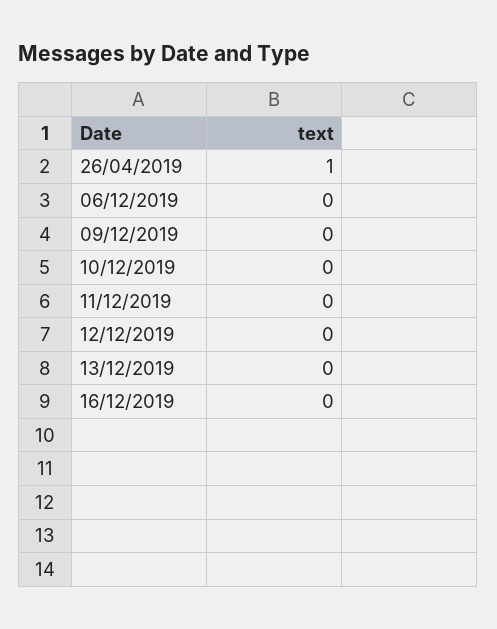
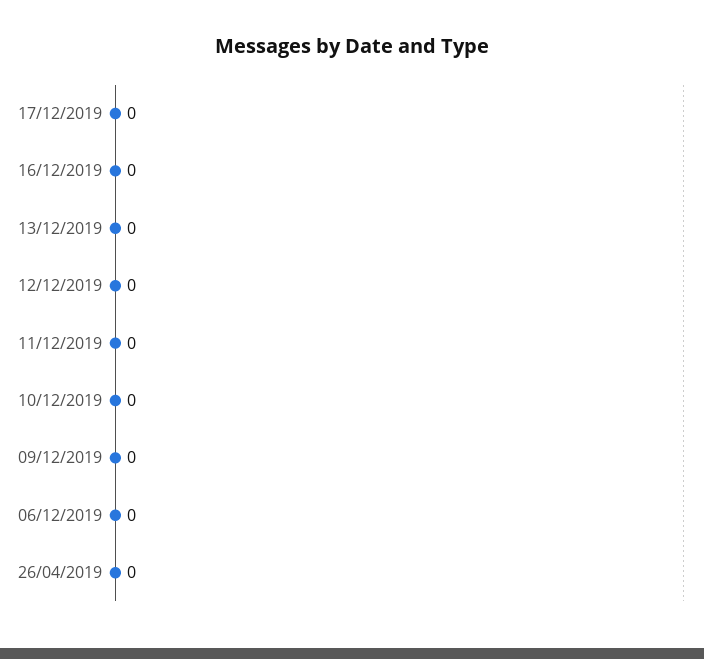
26/04/2019: 1 -> 0
17/12/2019: none -> 0

